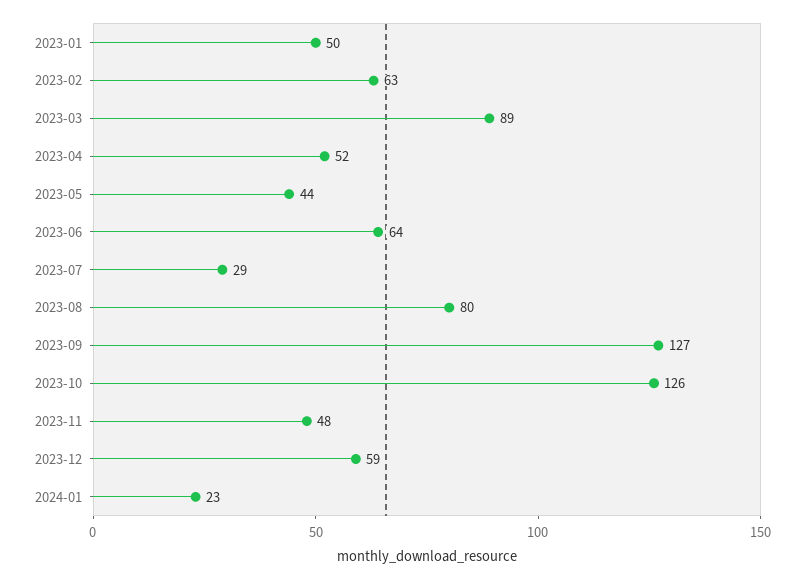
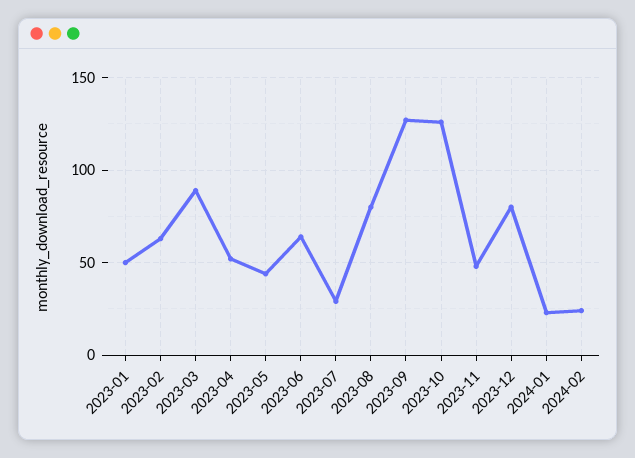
2023-12: 59 -> 80
2024-02: none -> 25

